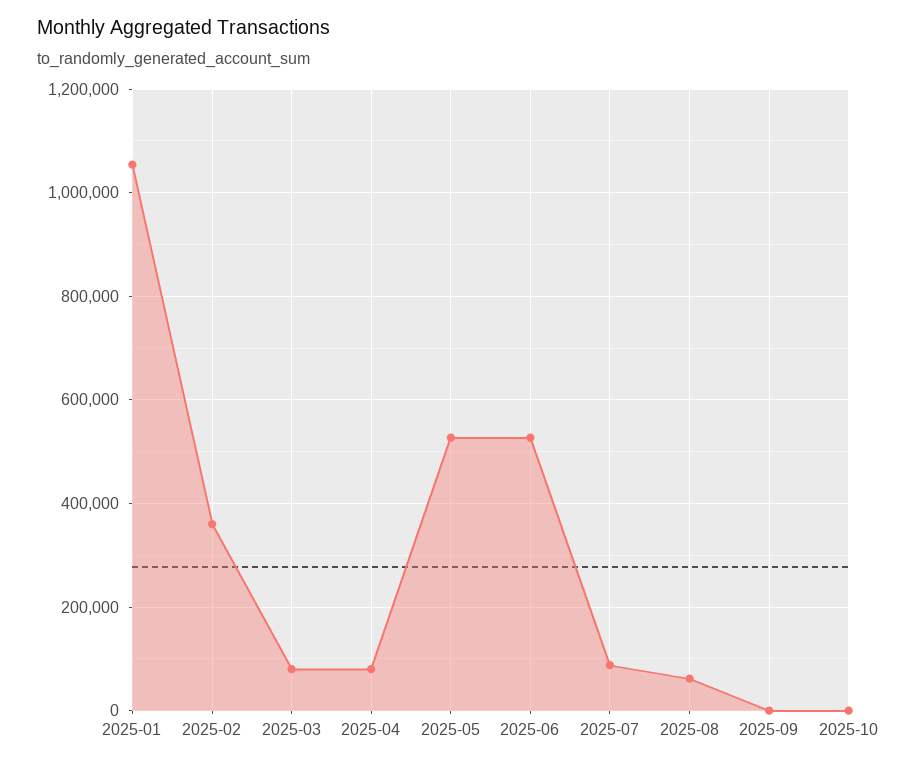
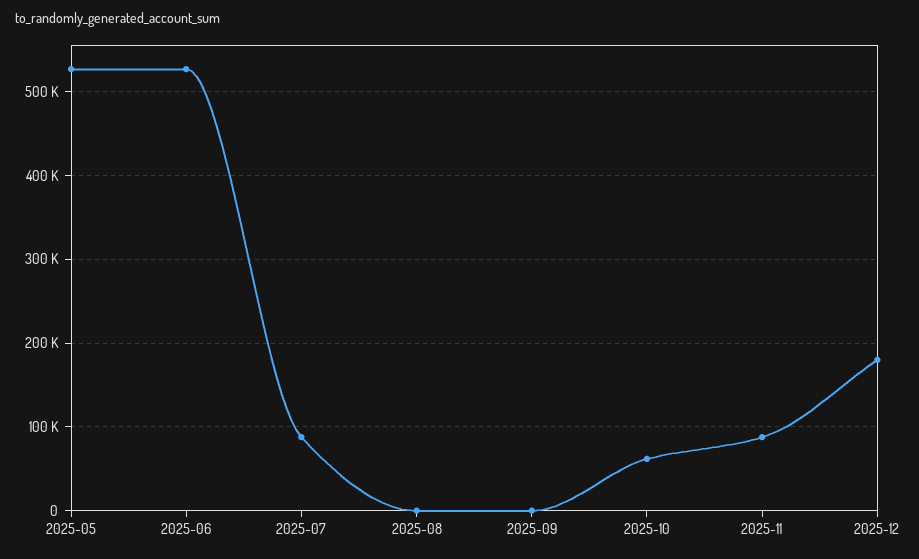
2025-01: 1060000 -> none
2025-02: 360000 -> none
2025-03: 80000 -> none
2025-04: 80000 -> none
2025-08: 60000 -> 0
2025-10: 0 -> 60000
2025-11: none -> 90000
2025-12: none -> 180000

